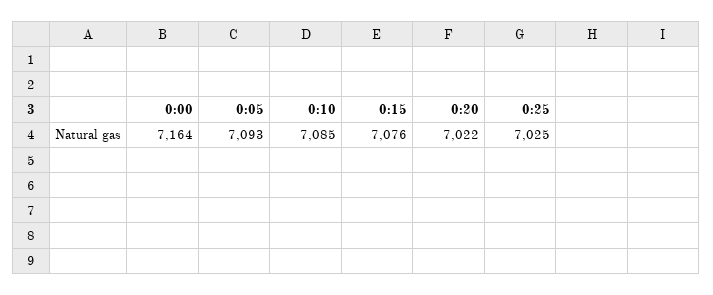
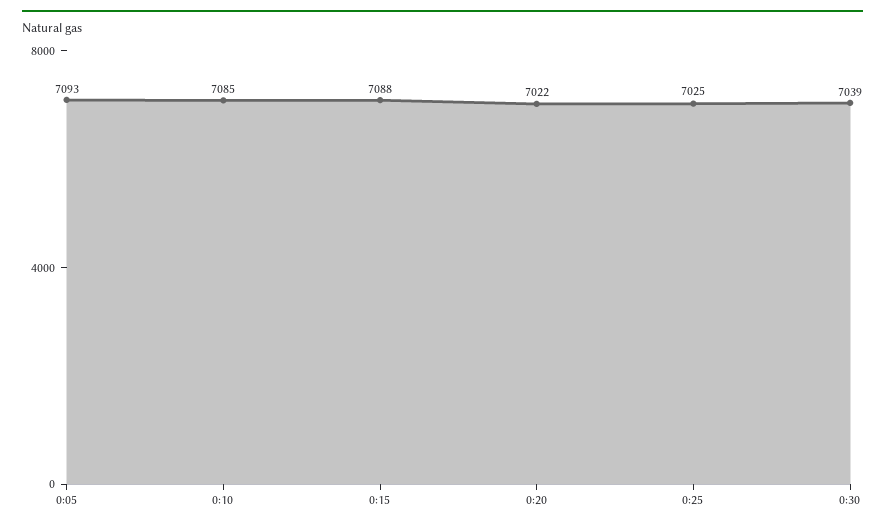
0:00: 7164 -> none
0:15: 7076 -> 7088
0:30: none -> 7039

